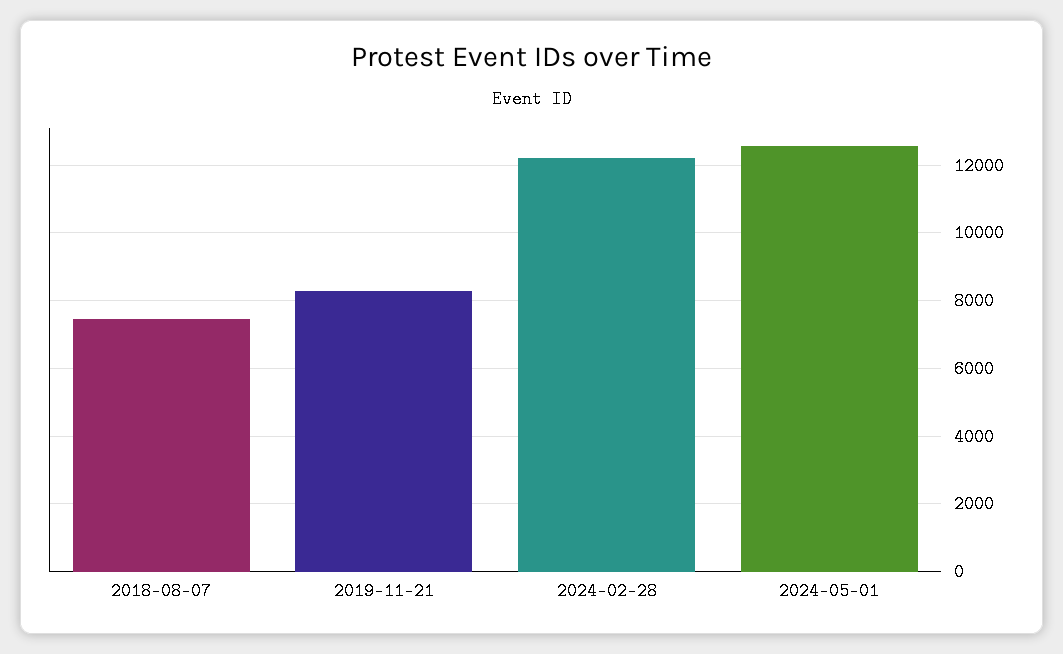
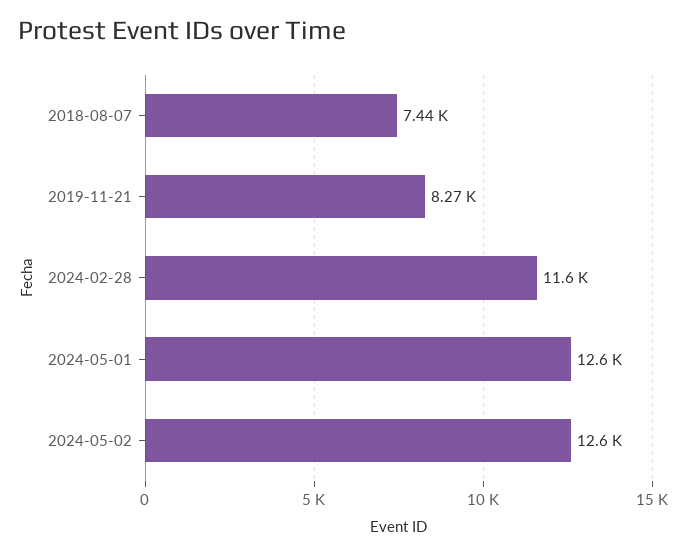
2024-02-28: 12200 -> 11600
2024-05-02: none -> 12600

